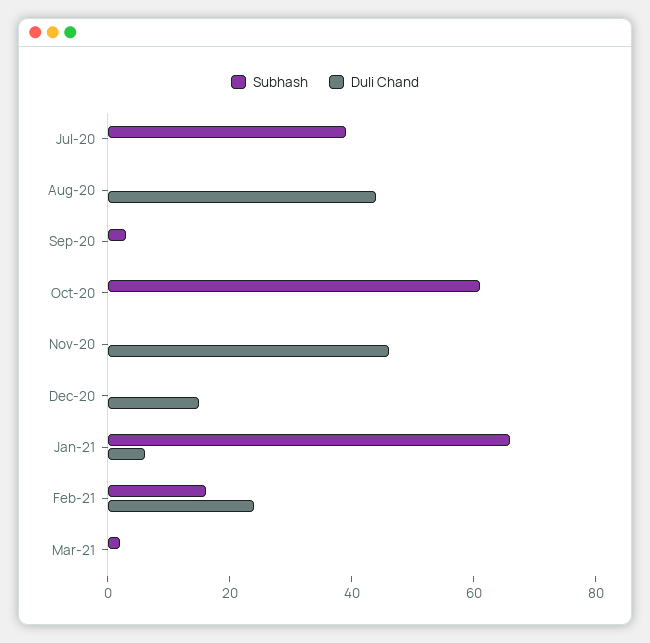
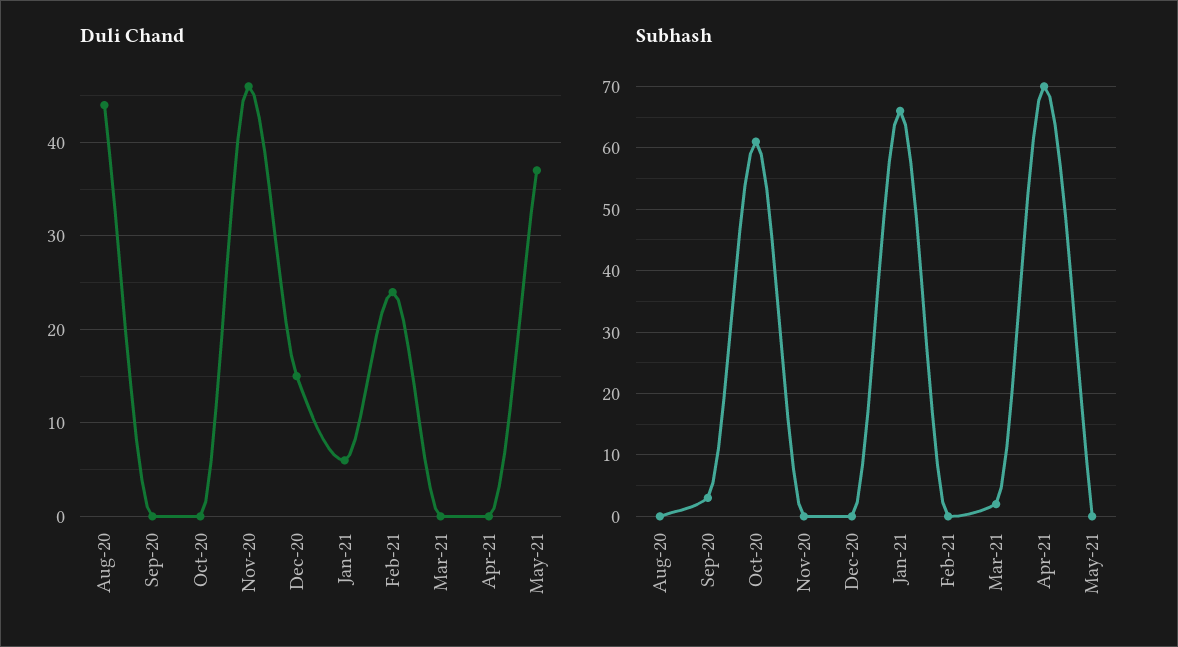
Subhash, Jul-20: 40 -> none
Duli Chand, Jul-20: 0 -> none
Subhash, Feb-21: 15 -> 0
Duli Chand, Apr-21: none -> 0
Duli Chand, May-21: none -> 37
Subhash, Apr-21: none -> 70
Subhash, May-21: none -> 0

